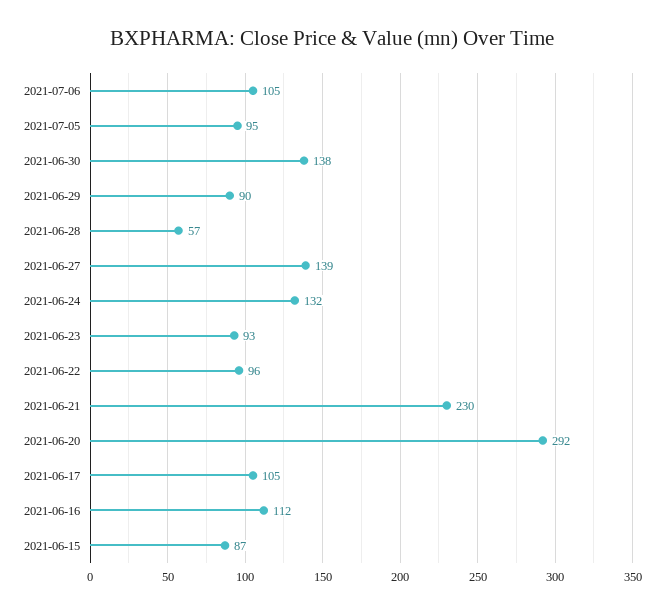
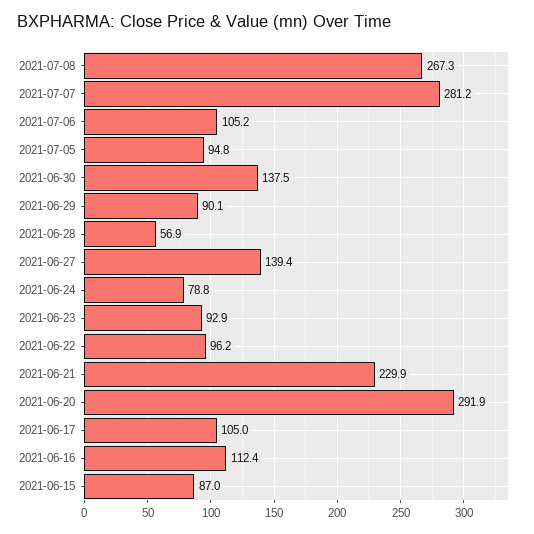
2021-06-24: 132 -> 78.8
2021-07-08: none -> 267.3
2021-07-07: none -> 281.2

